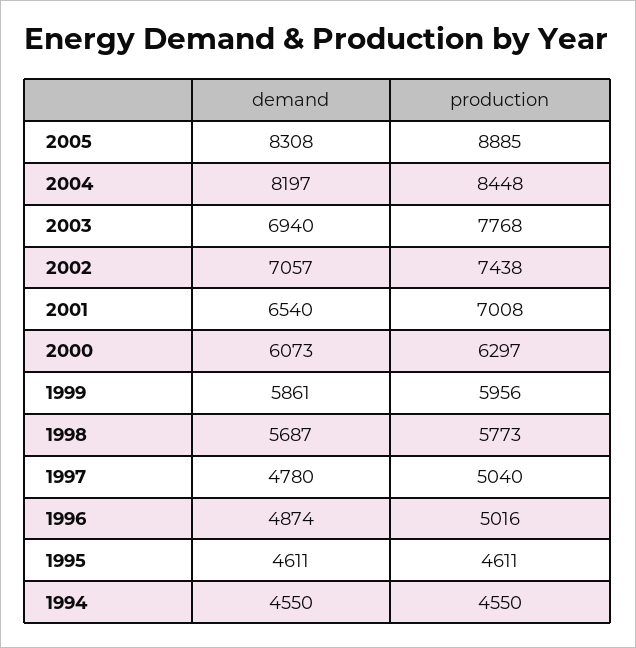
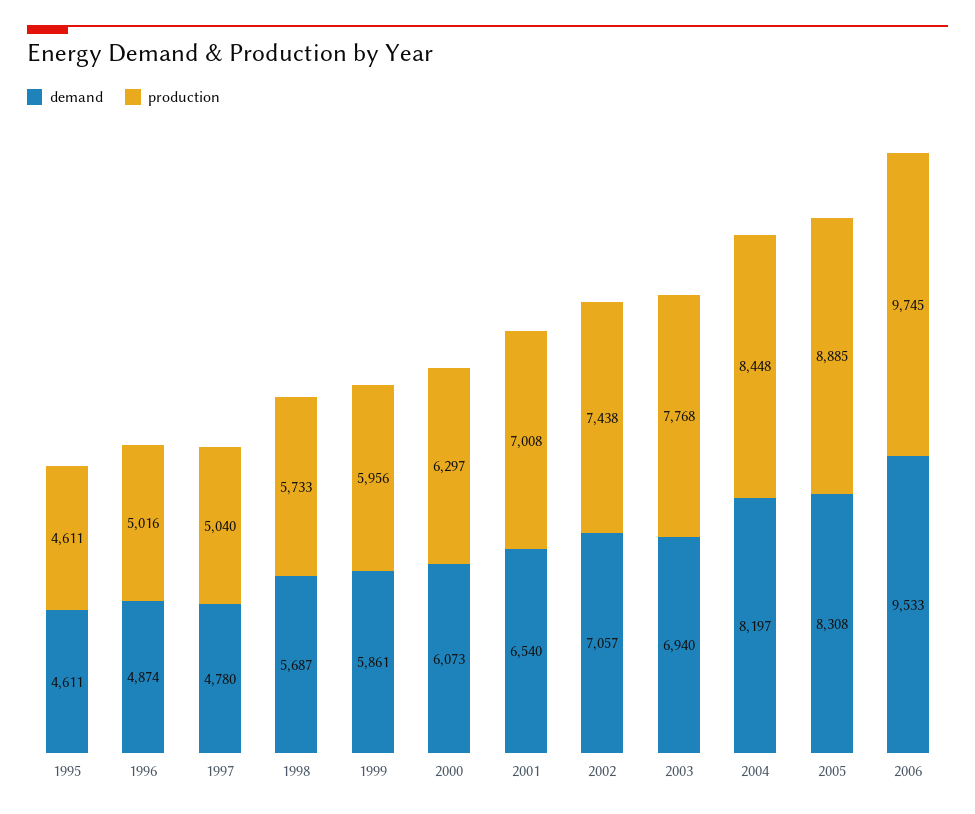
production, 1998: 5773 -> 5733
demand, 1994: 4550 -> none
production, 1994: 4550 -> none
demand, 2006: none -> 9533
production, 2006: none -> 9745

